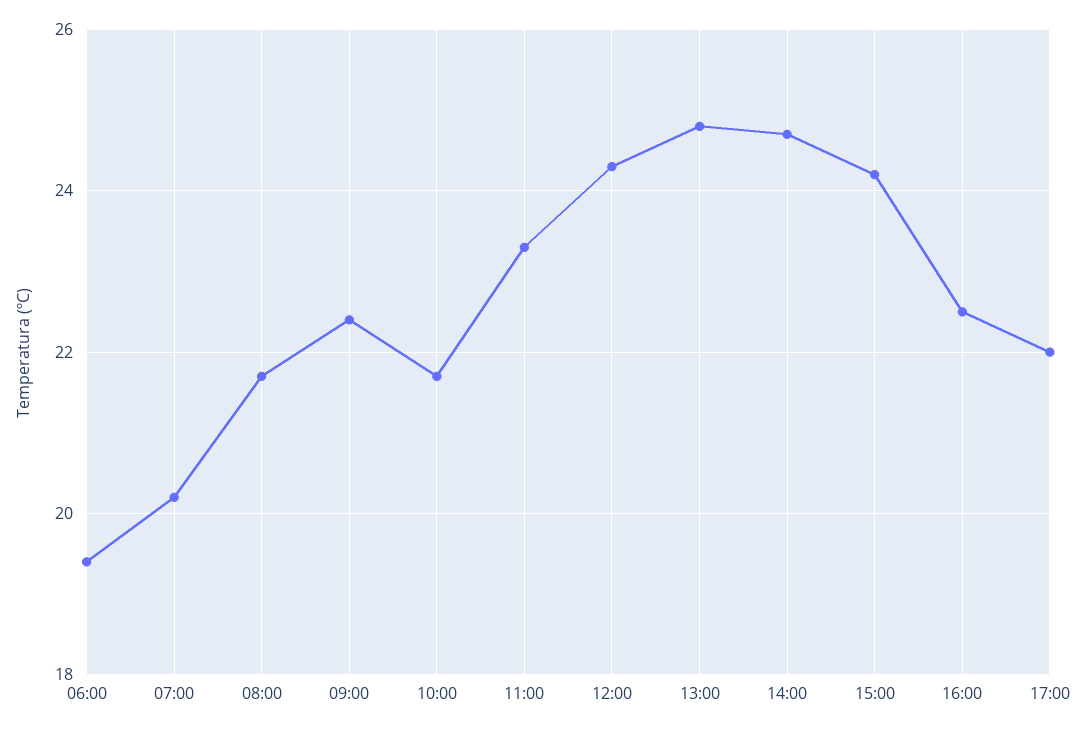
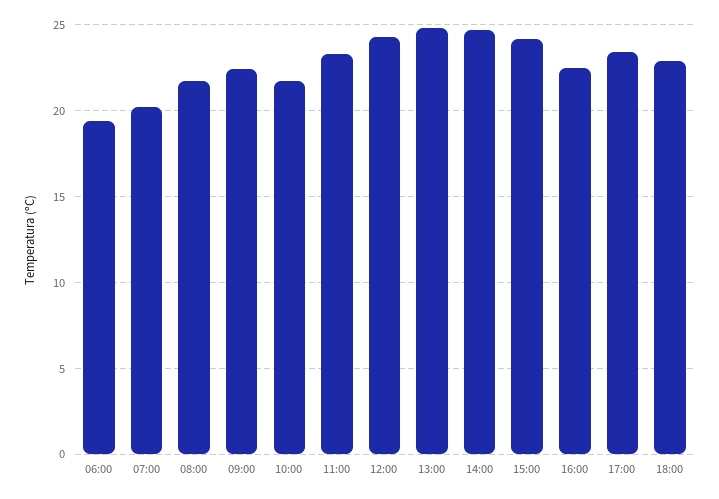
17:00: 22 -> 23.5
18:00: none -> 23

